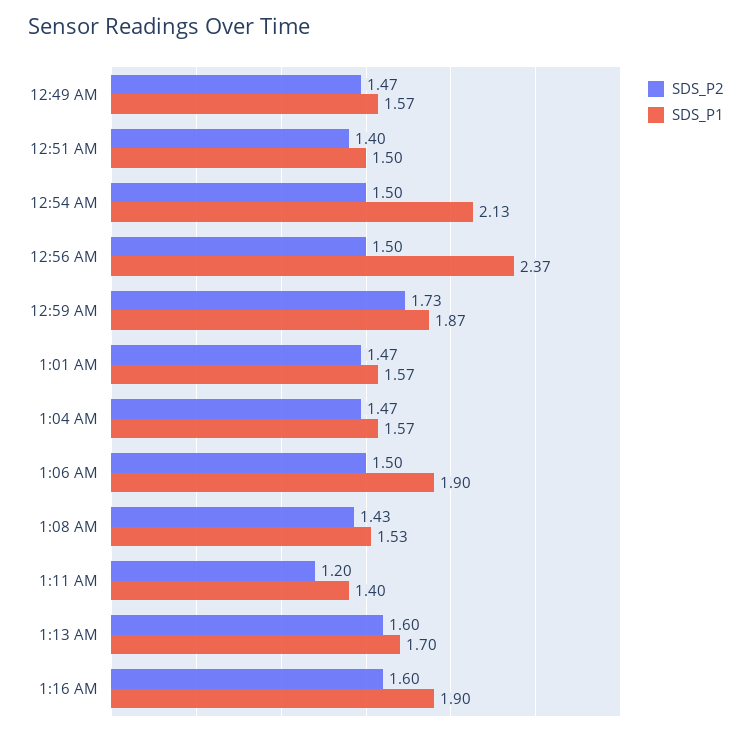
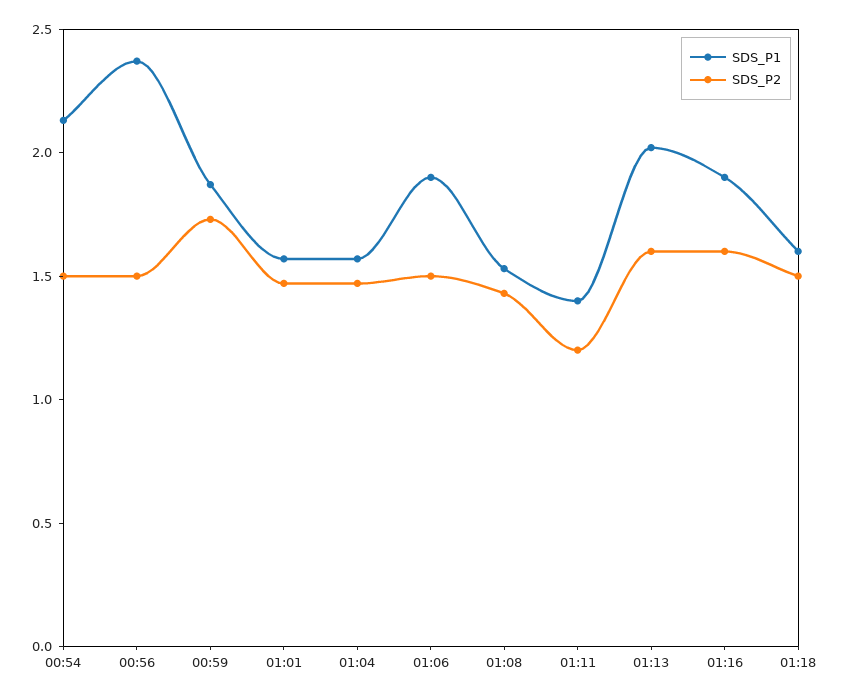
SDS_P2, 12:49 AM: 1.47 -> none
SDS_P1, 12:49 AM: 1.57 -> none
SDS_P2, 12:51 AM: 1.4 -> none
SDS_P1, 12:51 AM: 1.5 -> none
SDS_P1, 1:13 AM: 1.7 -> 2
SDS_P1, 01:18: none -> 1.6
SDS_P2, 01:18: none -> 1.5

